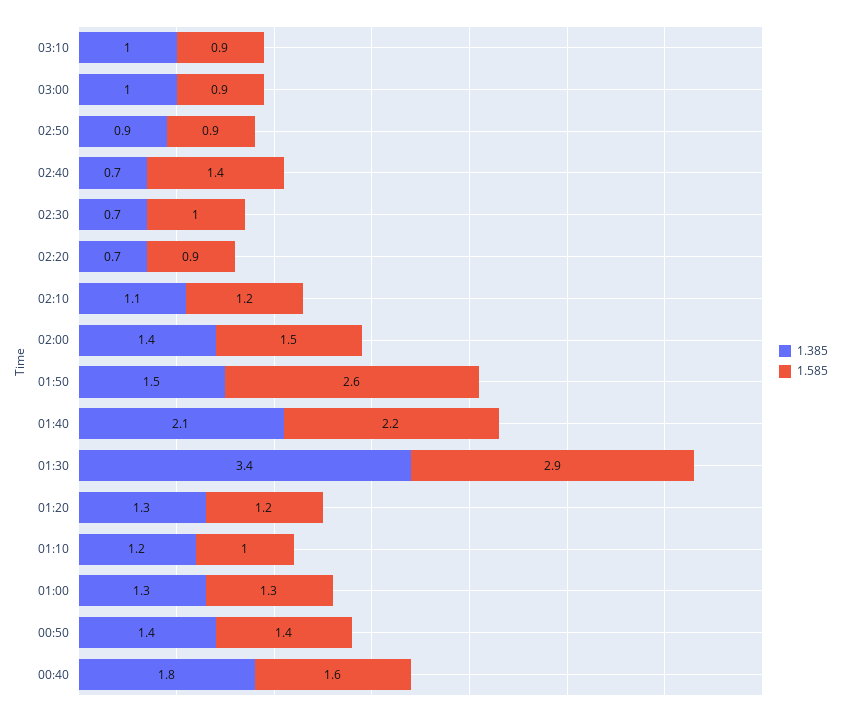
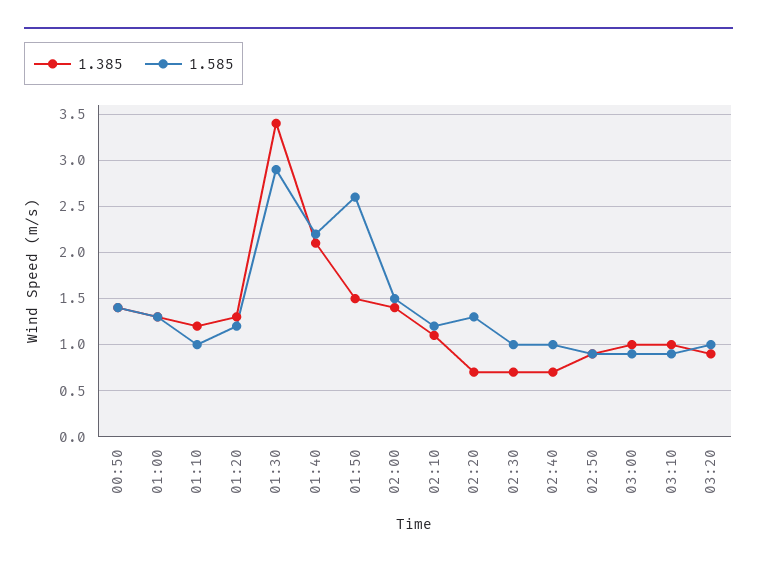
1.585, 02:40: 1.4 -> 1
1.585, 02:20: 0.9 -> 1.3
1.385, 00:40: 1.8 -> none
1.585, 00:40: 1.6 -> none
1.385, 03:20: none -> 0.9
1.585, 03:20: none -> 1

